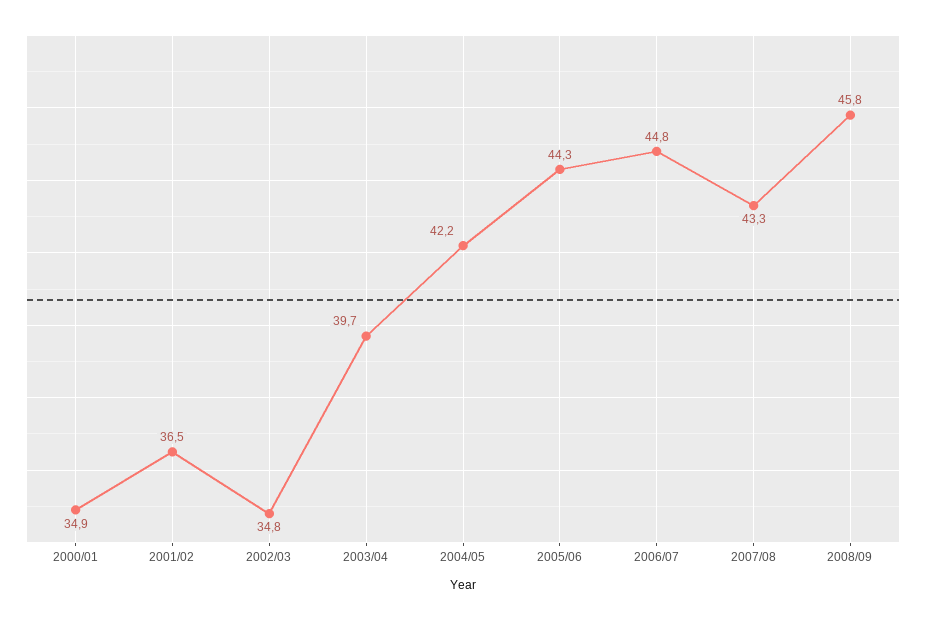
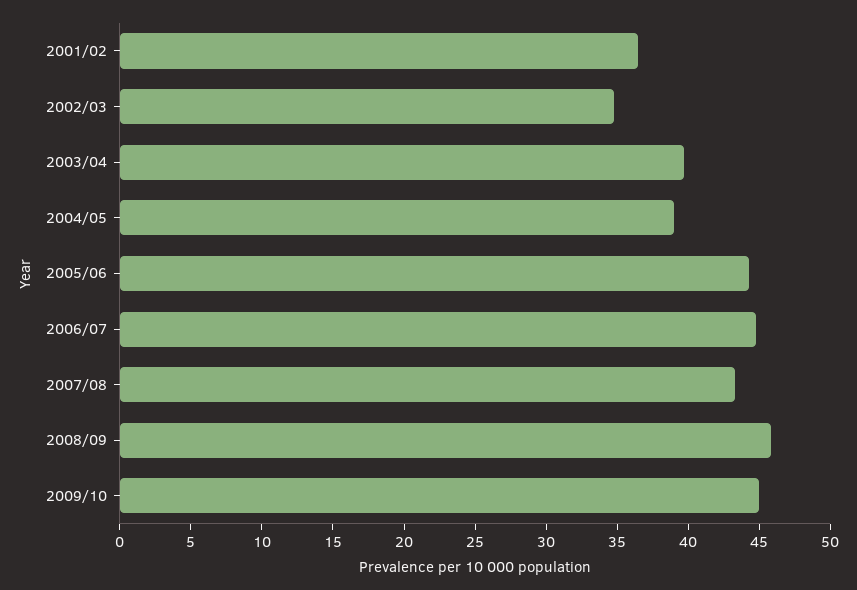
2000/01: 34.9 -> none
2004/05: 42.2 -> 39
2009/10: none -> 45

